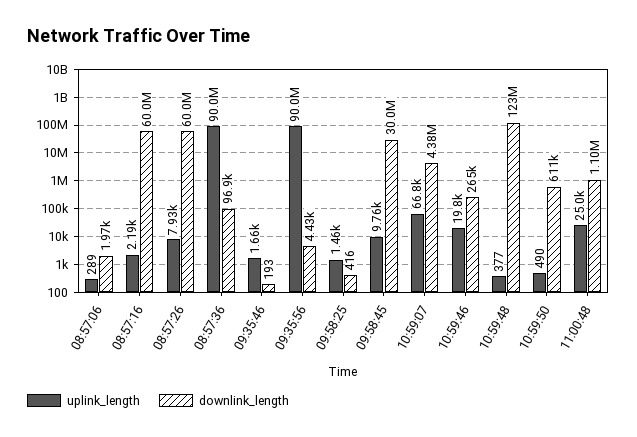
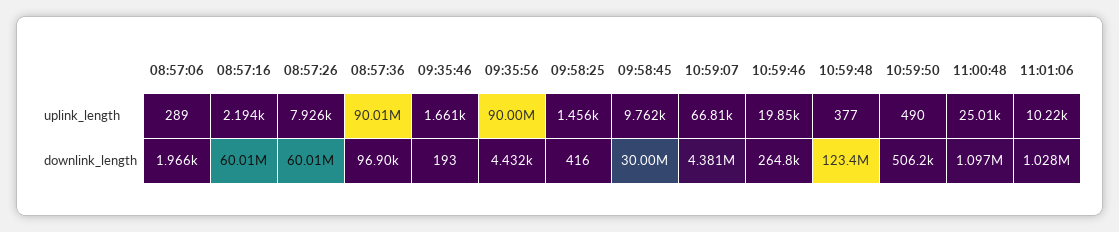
downlink_length, 10:59:50: 611000 -> 506200
uplink_length, 11:01:06: none -> 10220
downlink_length, 11:01:06: none -> 1028000

